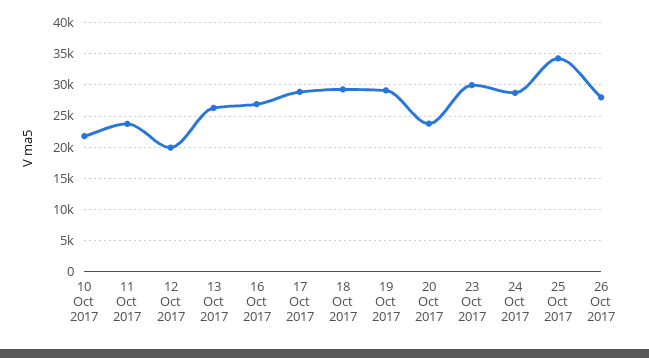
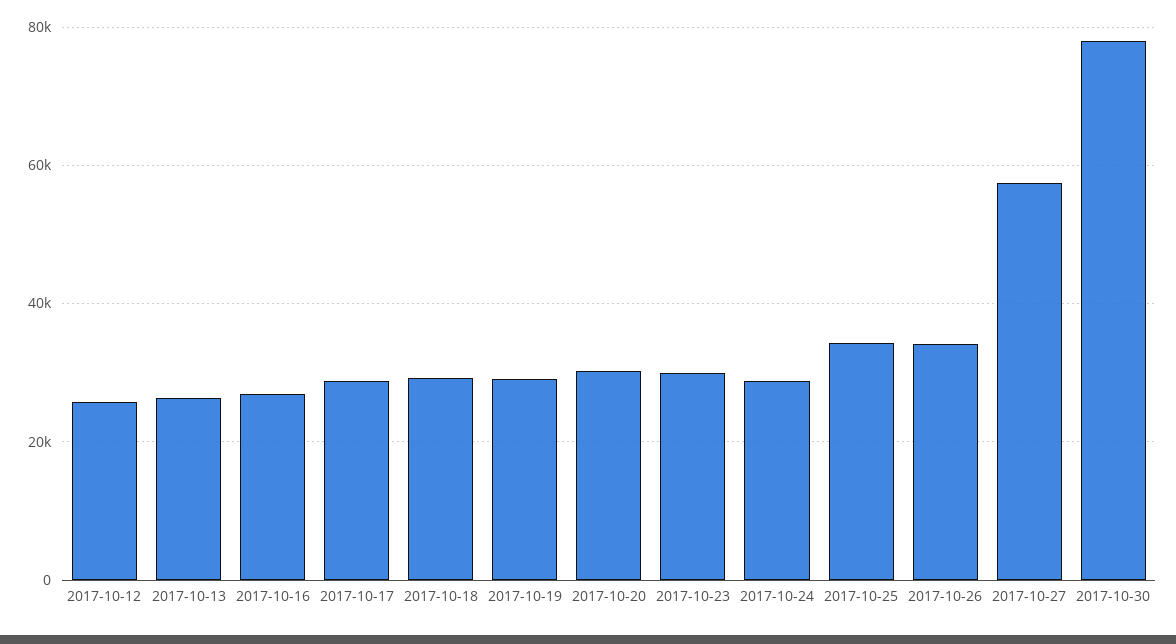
10 Oct 2017: 22000 -> none
11 Oct 2017: 24000 -> none
12 Oct 2017: 20000 -> 26000
20 Oct 2017: 24000 -> 30000
26 Oct 2017: 28000 -> 34000
2017-10-27: none -> 58000
2017-10-30: none -> 78000

